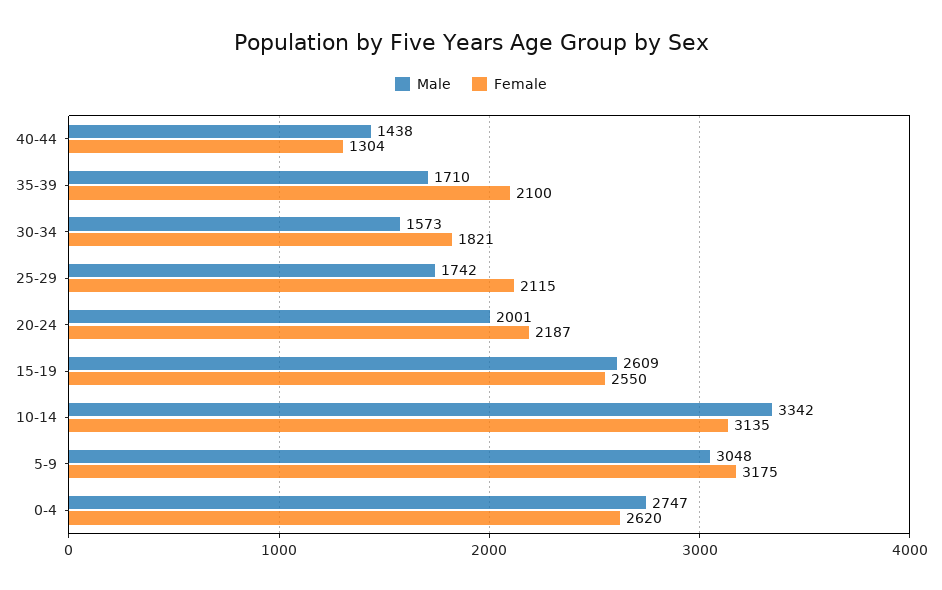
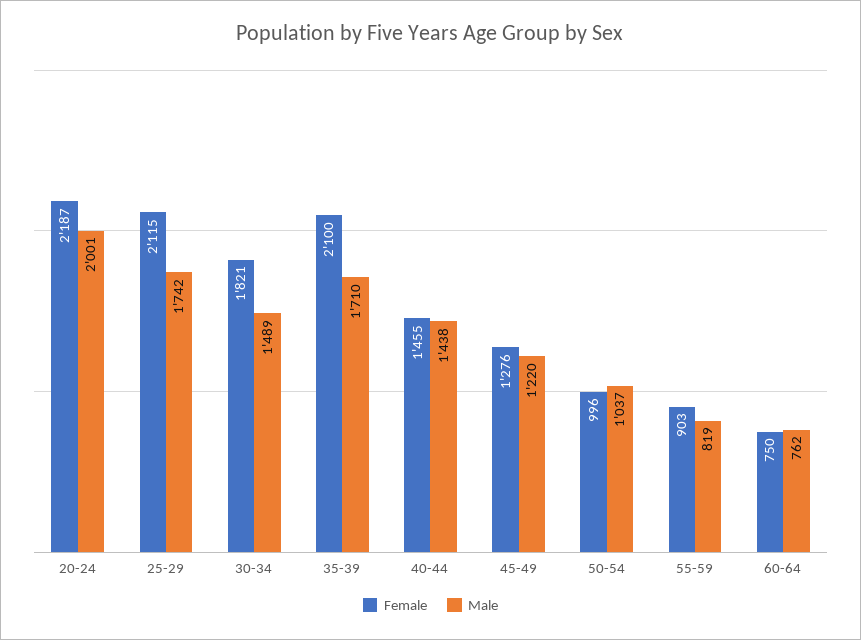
Female, 40-44: 1304 -> 1455
Male, 30-34: 1573 -> 1489
Male, 15-19: 2609 -> none
Female, 15-19: 2550 -> none
Male, 10-14: 3342 -> none
Female, 10-14: 3135 -> none
Male, 5-9: 3048 -> none
Female, 5-9: 3175 -> none
Male, 0-4: 2747 -> none
Female, 0-4: 2620 -> none
Female, 45-49: none -> 1276
Male, 45-49: none -> 1220
Female, 50-54: none -> 996
Male, 50-54: none -> 1037
Female, 55-59: none -> 903
Male, 55-59: none -> 819
Female, 60-64: none -> 750
Male, 60-64: none -> 762

